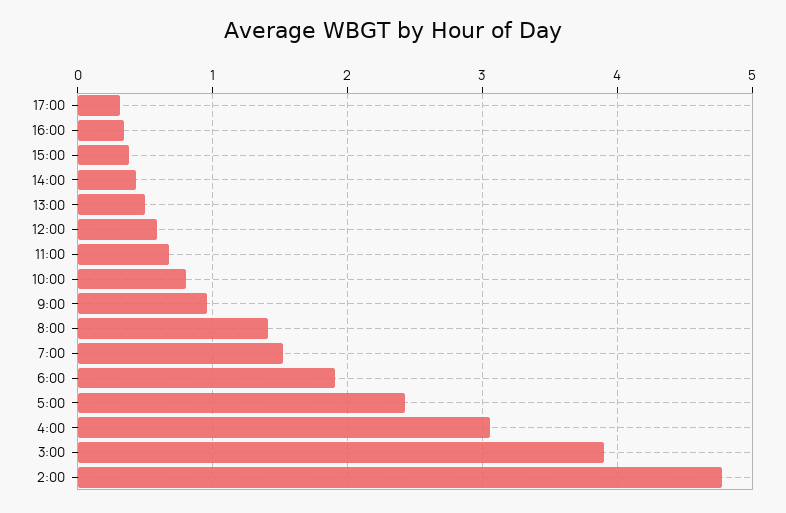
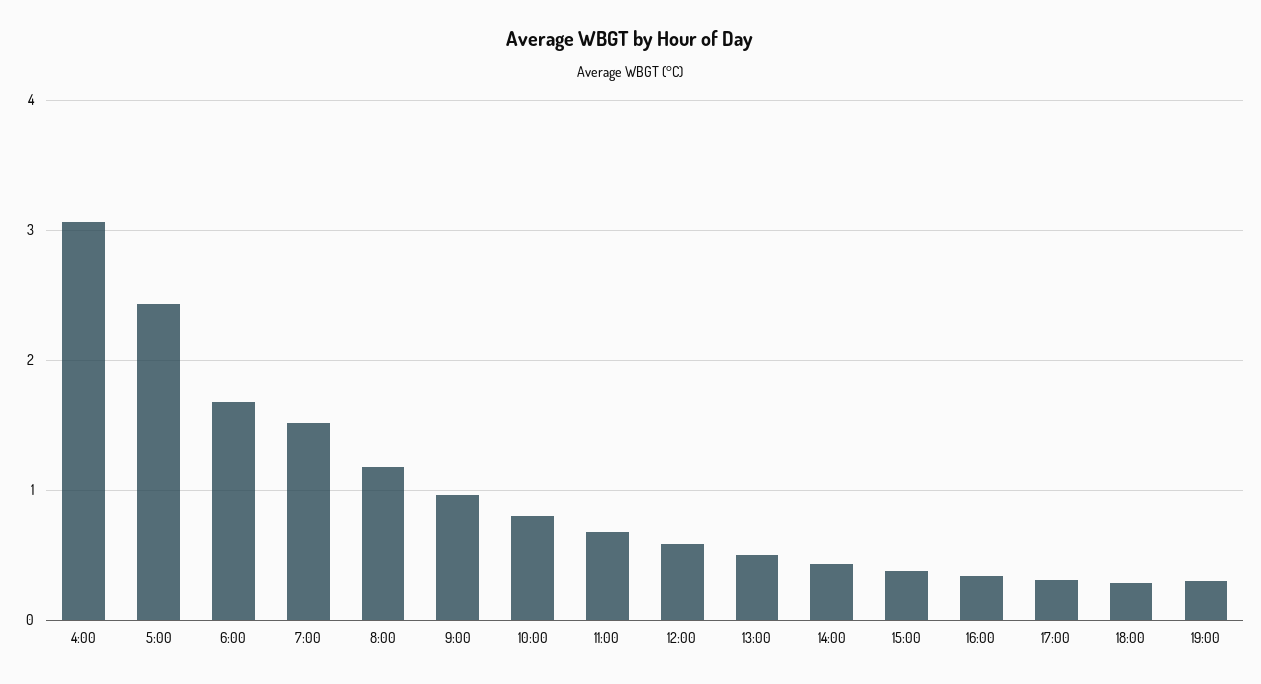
8:00: 1.4 -> 1.2
6:00: 1.9 -> 1.7
3:00: 3.9 -> none
2:00: 4.8 -> none
18:00: none -> 0.3
19:00: none -> 0.3

